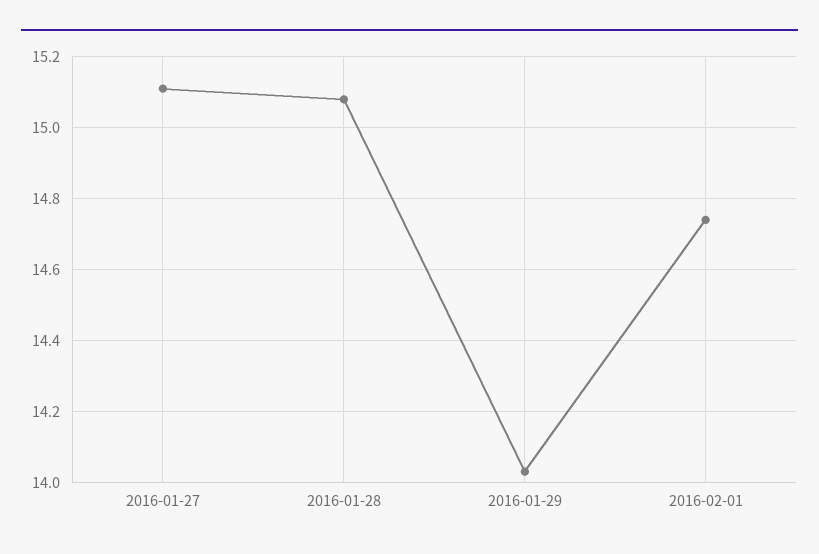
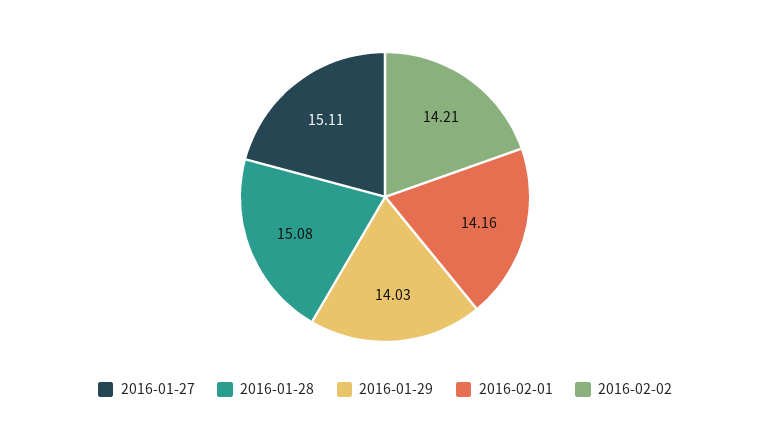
2016-02-01: 14.75 -> 14.16
2016-02-02: none -> 14.21

